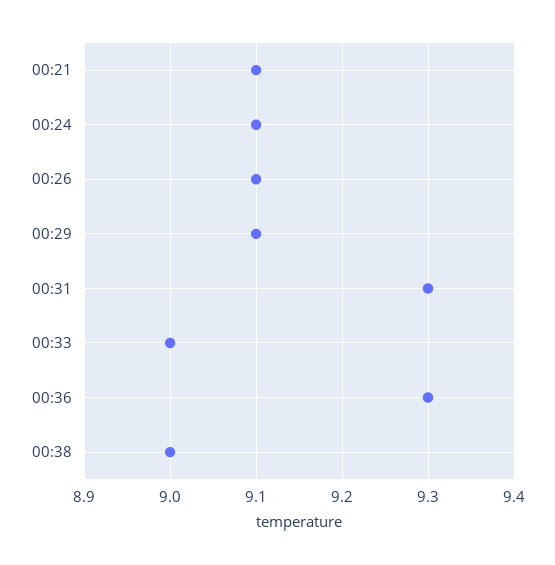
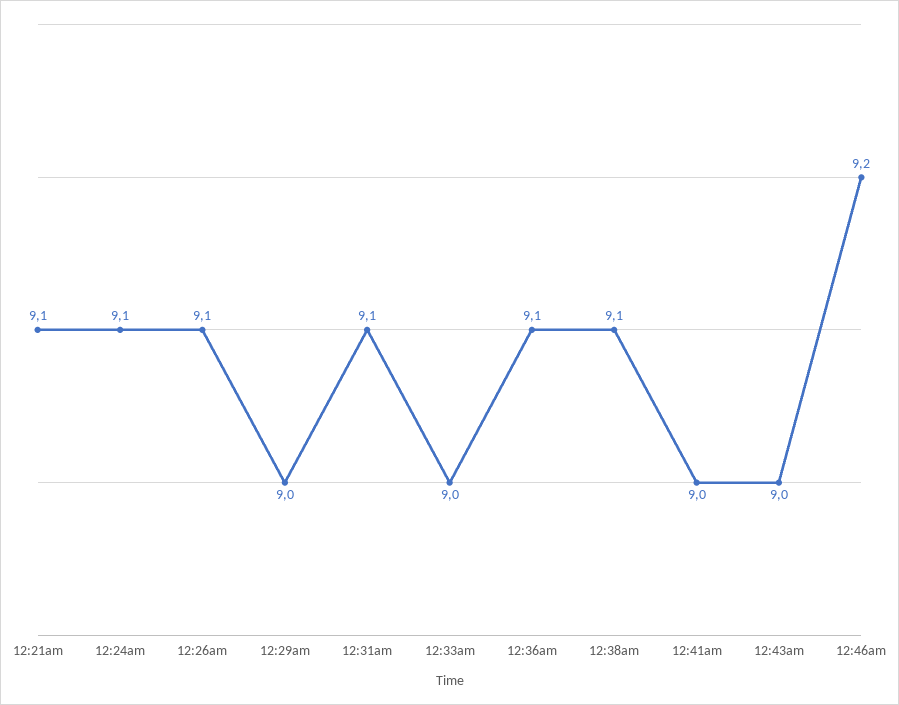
00:29: 9.1 -> 9
00:31: 9.3 -> 9.1
00:36: 9.3 -> 9.1
00:38: 9 -> 9.1
12:41am: none -> 9
12:43am: none -> 9
12:46am: none -> 9.2

